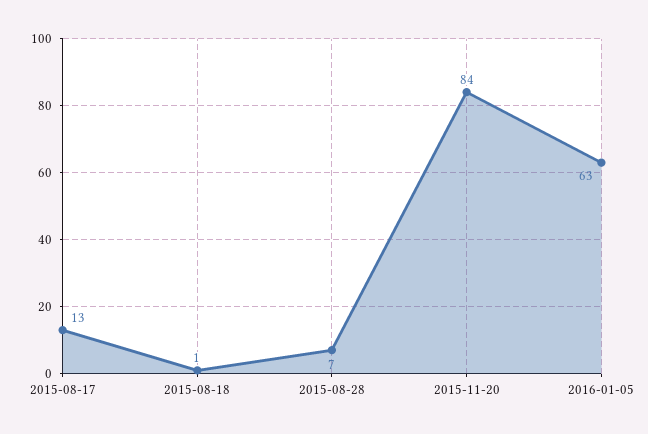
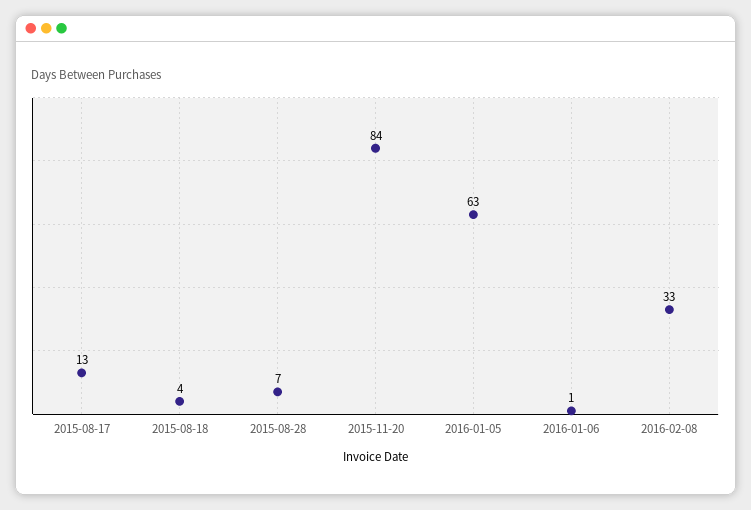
2015-08-18: 1 -> 4
2016-01-06: none -> 1
2016-02-08: none -> 33

